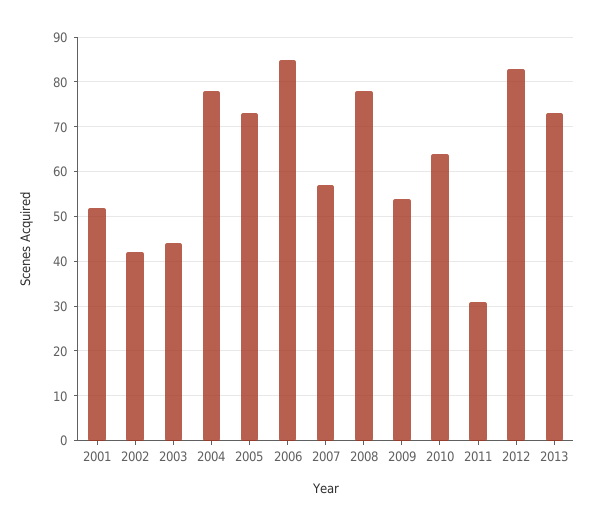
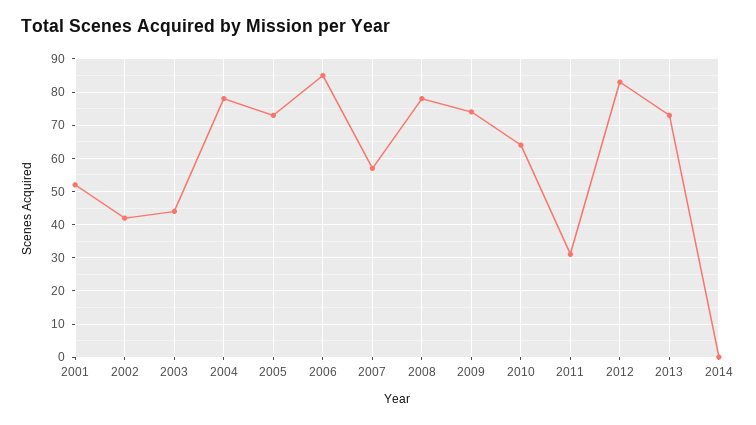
2009: 55 -> 75
2014: none -> 0

